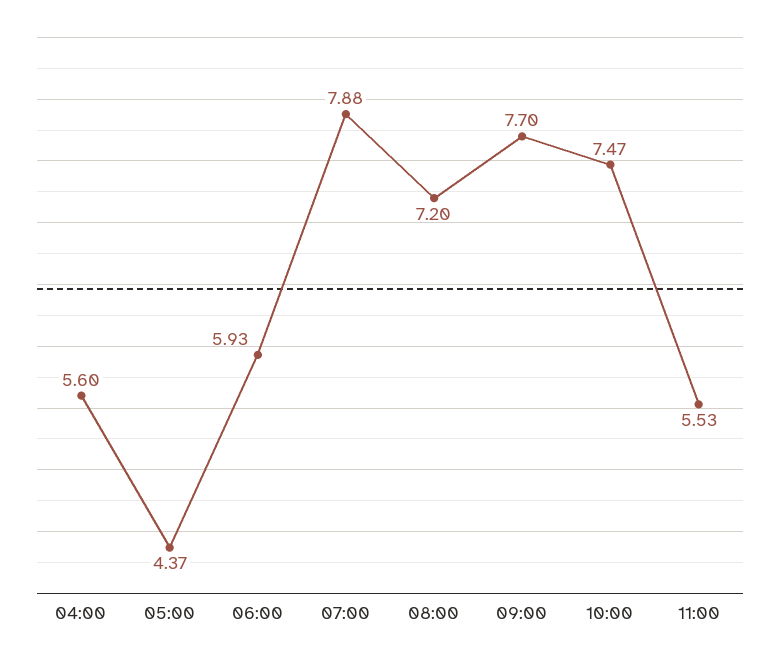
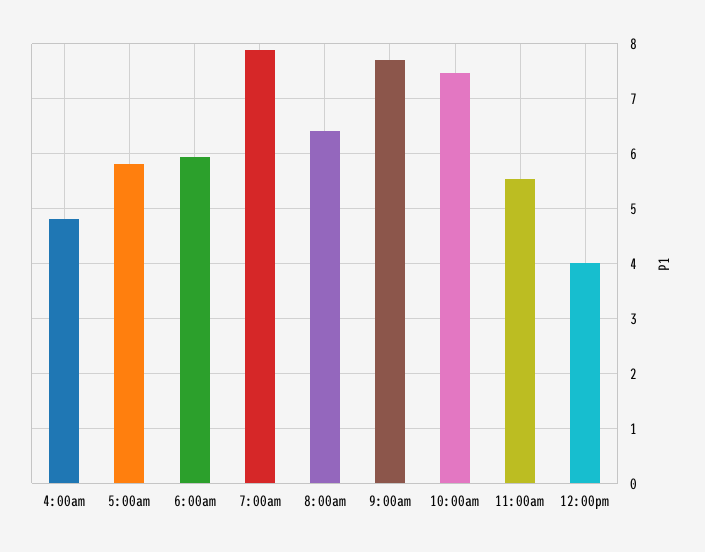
04:00: 5.6 -> 4.8
05:00: 4.37 -> 5.8
08:00: 7.2 -> 6.4
12:00pm: none -> 4

